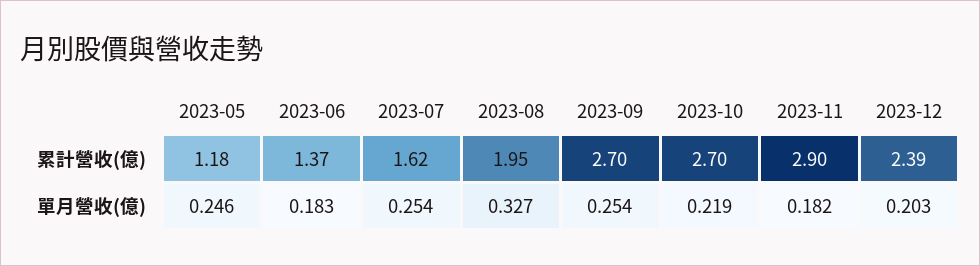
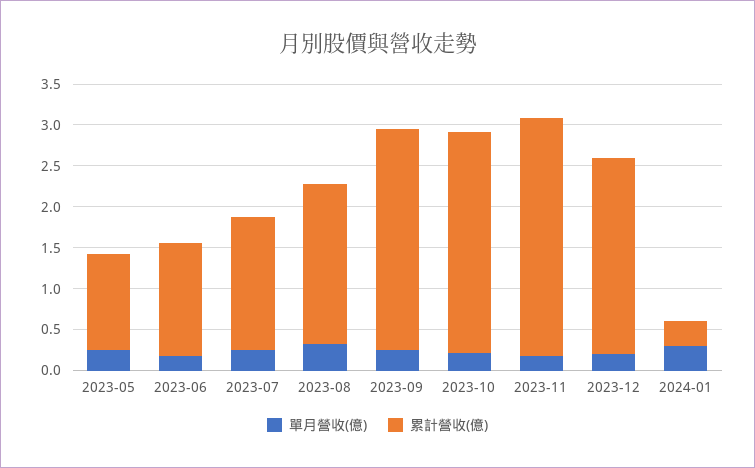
單月營收(億), 2024-01: none -> 0.3
累計營收(億), 2024-01: none -> 0.3

